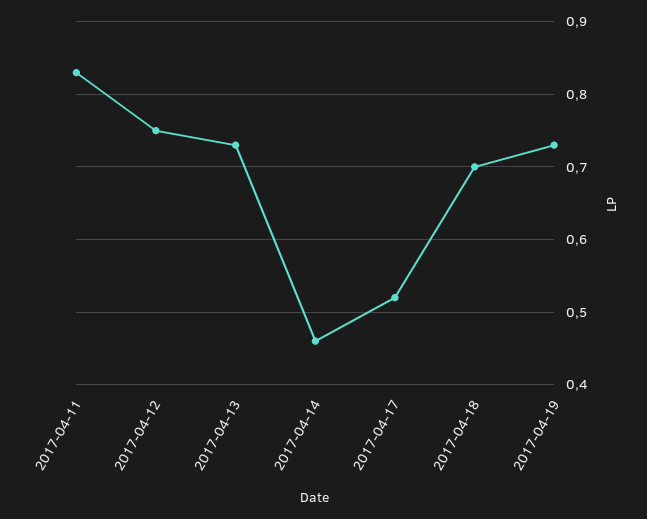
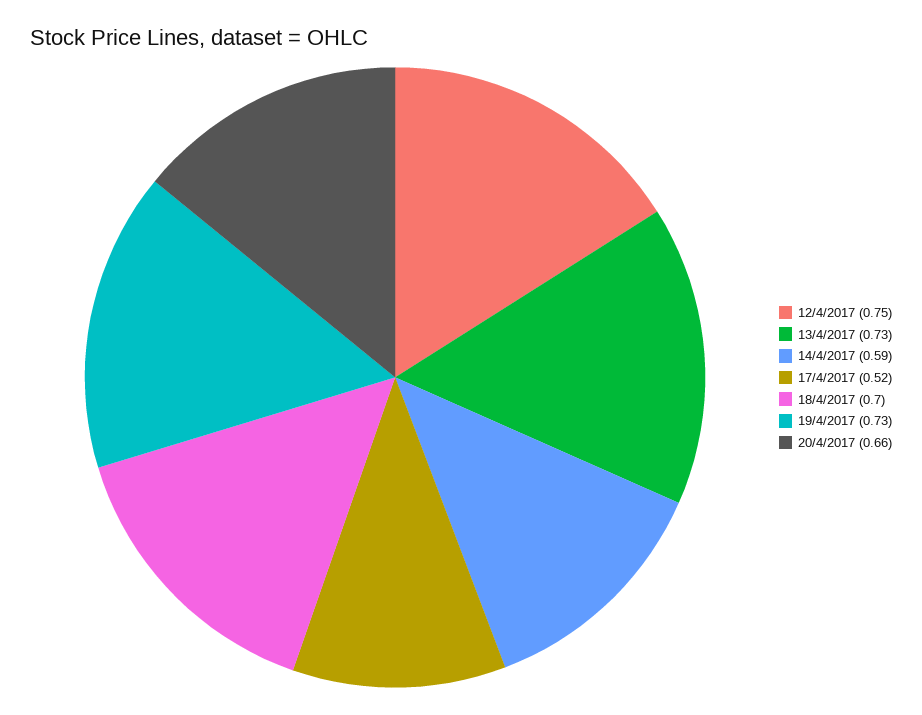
2017-04-11: 0.83 -> none
2017-04-14: 0.46 -> 0.59
20/4/2017: none -> 0.66

